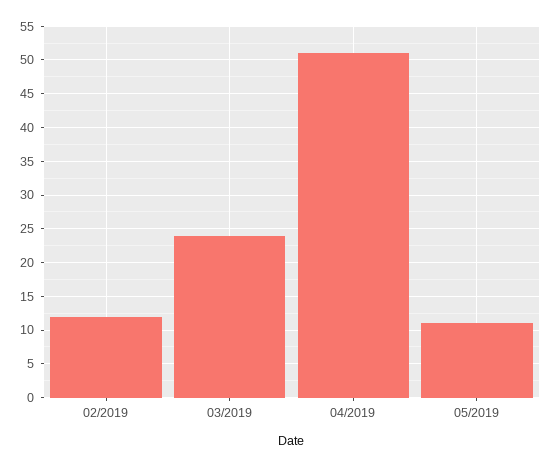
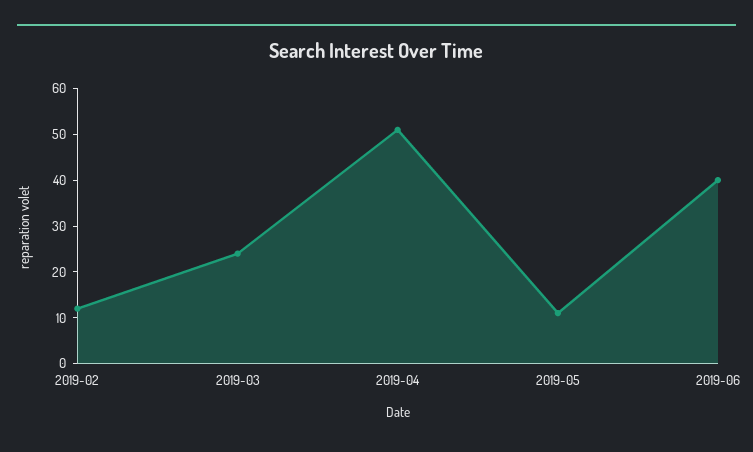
2019-06: none -> 40

